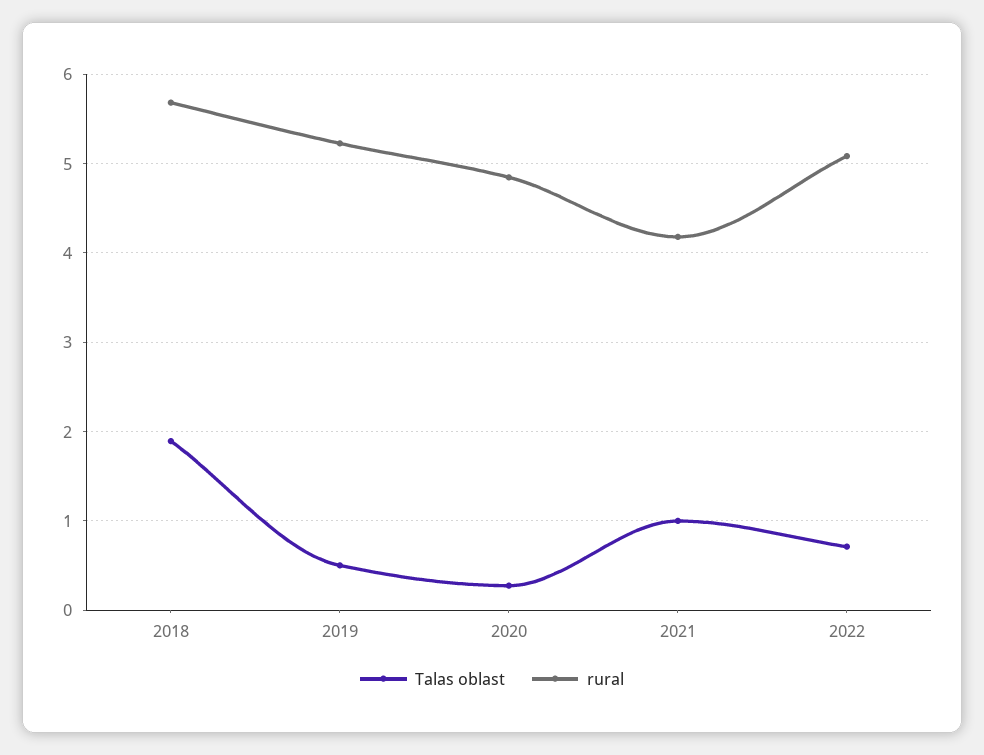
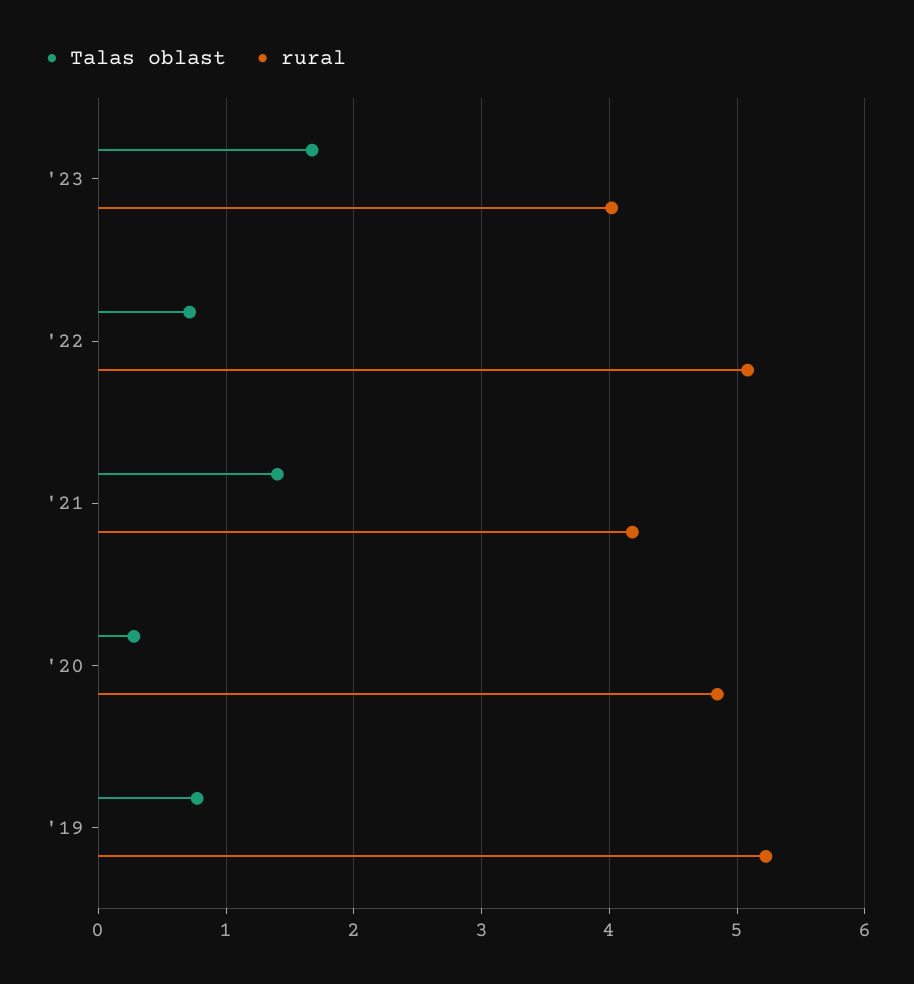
Talas oblast, 2018: 1.9 -> none
rural, 2018: 5.7 -> none
Talas oblast, 2019: 0.5 -> 0.8
Talas oblast, 2021: 1 -> 1.4
Talas oblast, '23: none -> 1.7
rural, '23: none -> 4

